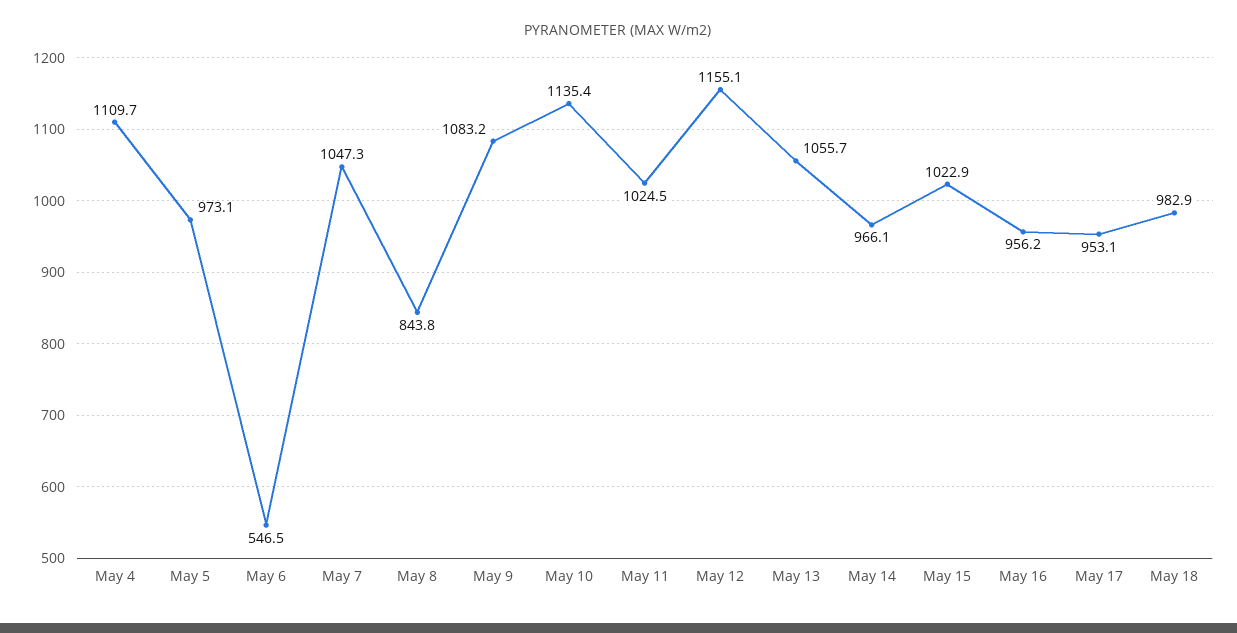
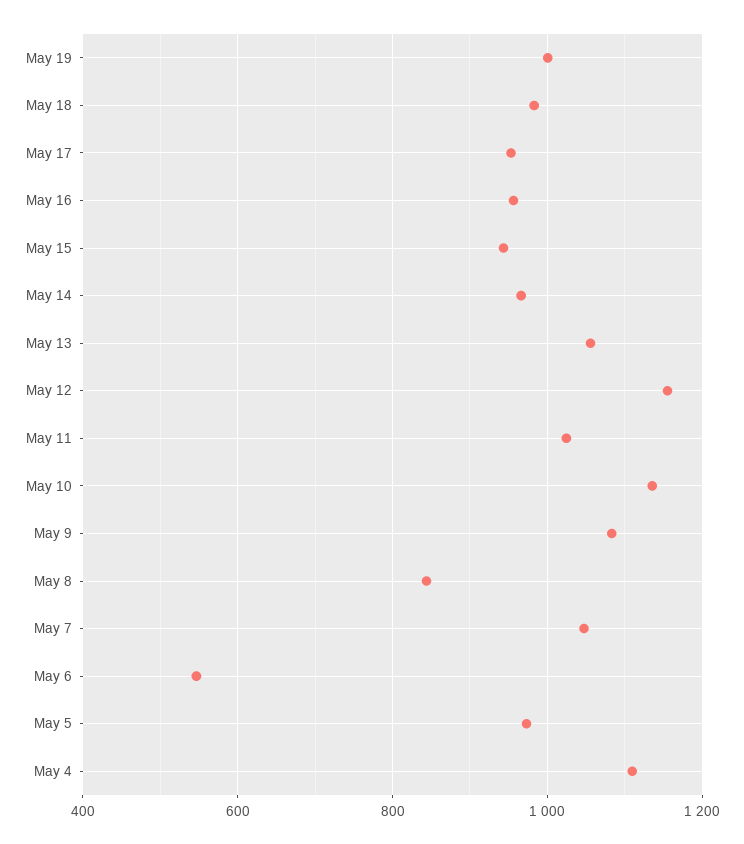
May 15: 1022.9 -> 940
May 19: none -> 1000

